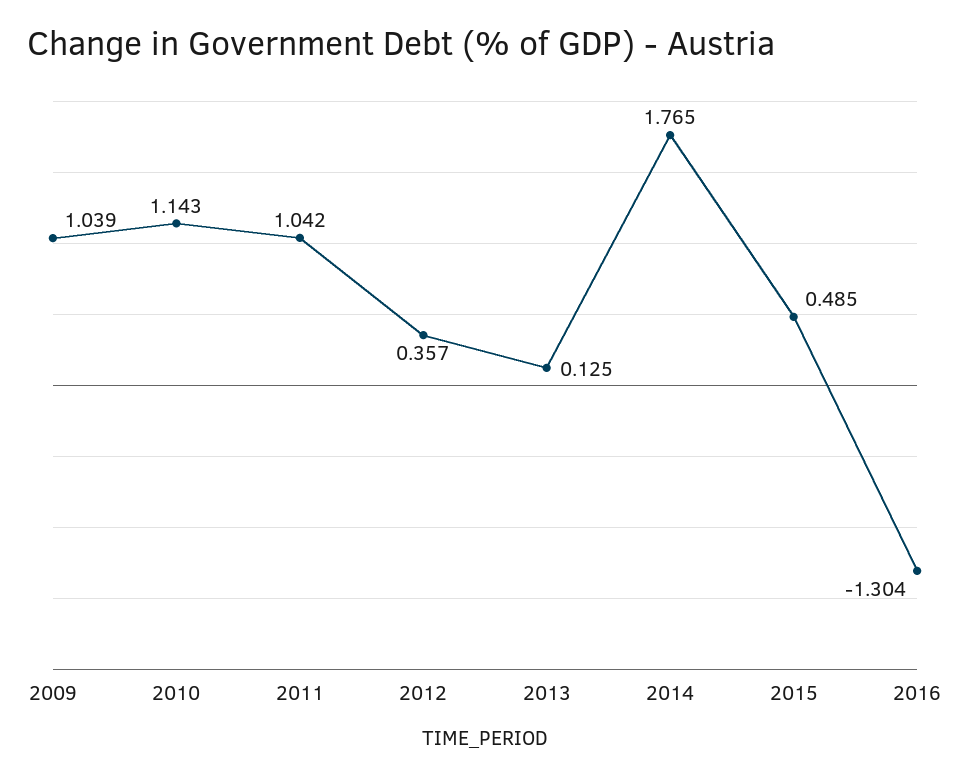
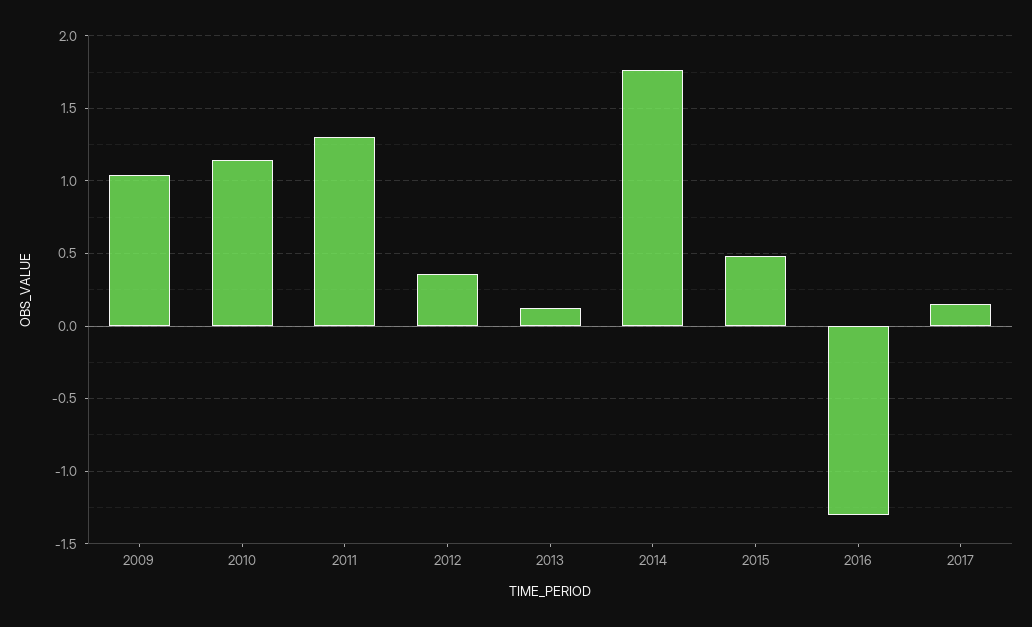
2011: 1.042 -> 1.3
2017: none -> 0.15

